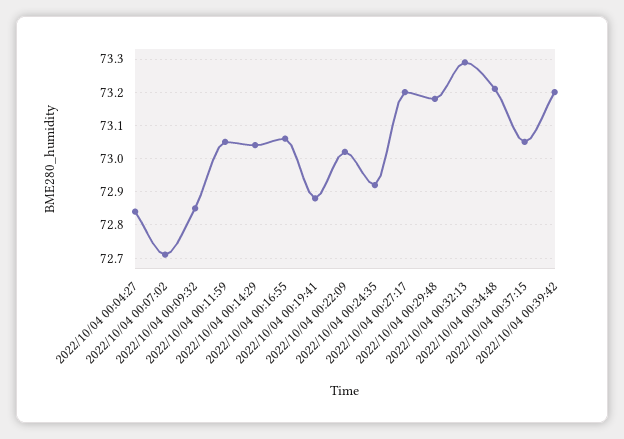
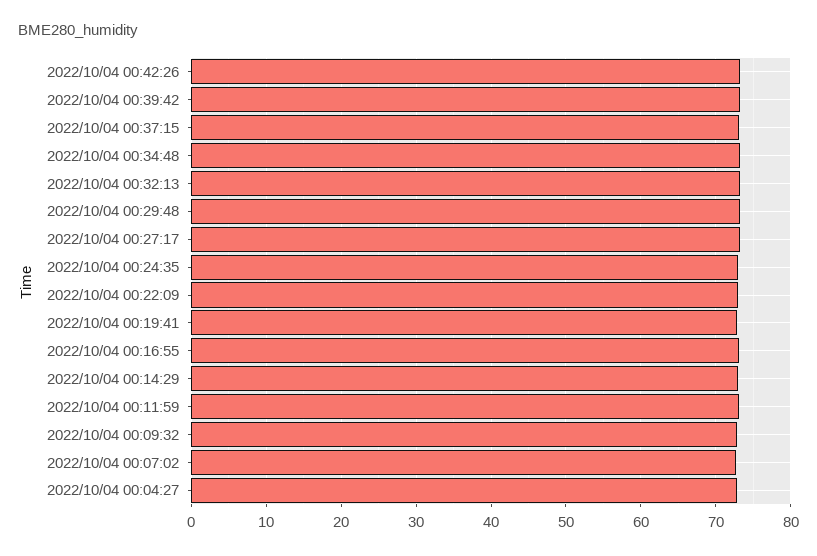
2022/10/04 00:42:26: none -> 73

